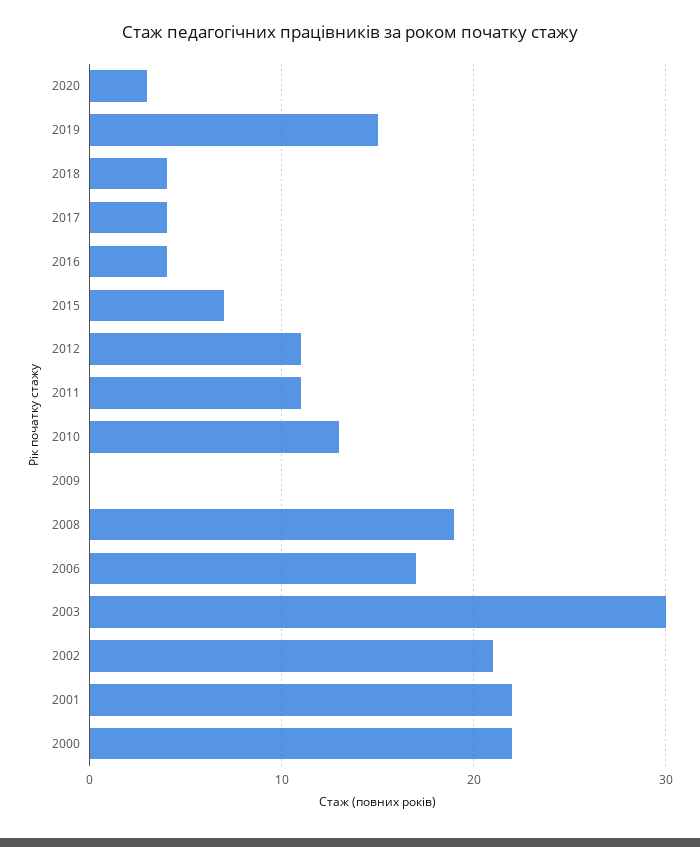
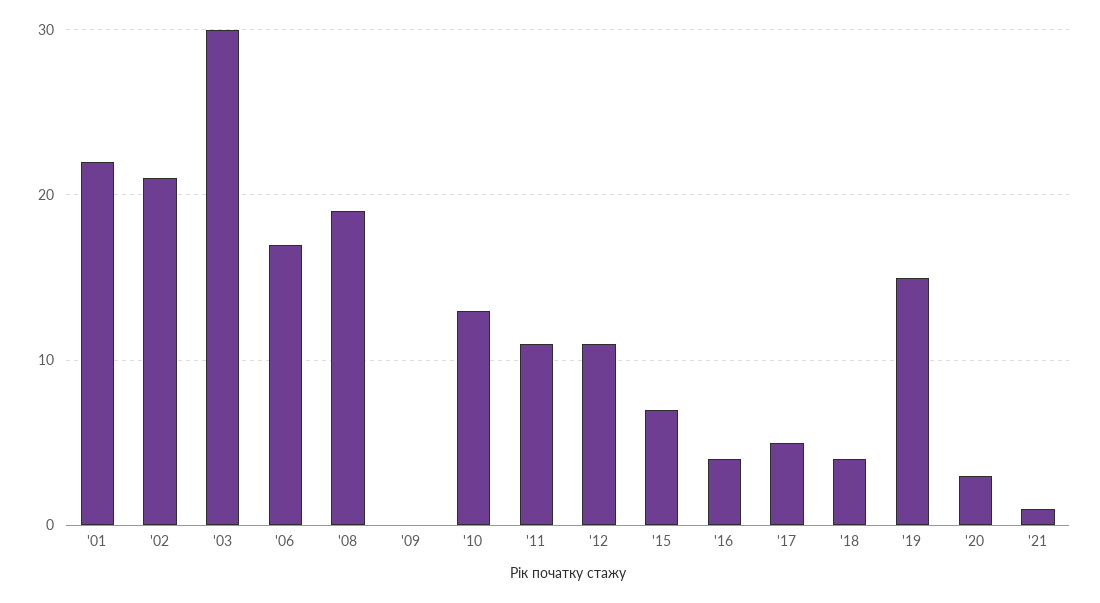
2017: 4 -> 5
2000: 22 -> none
'21: none -> 1

